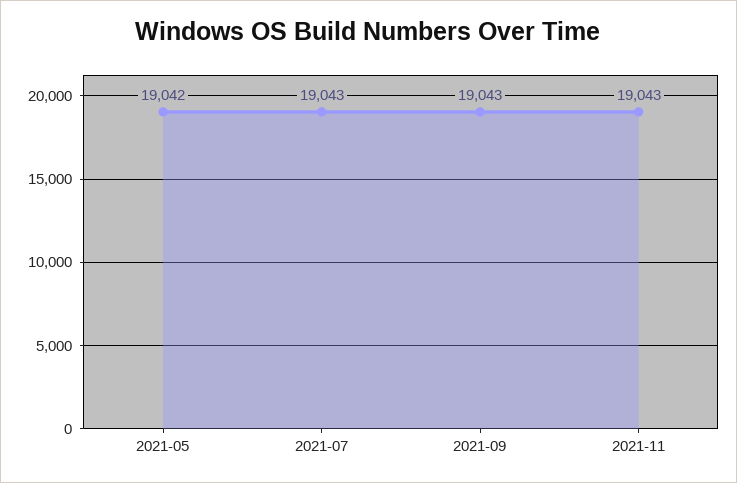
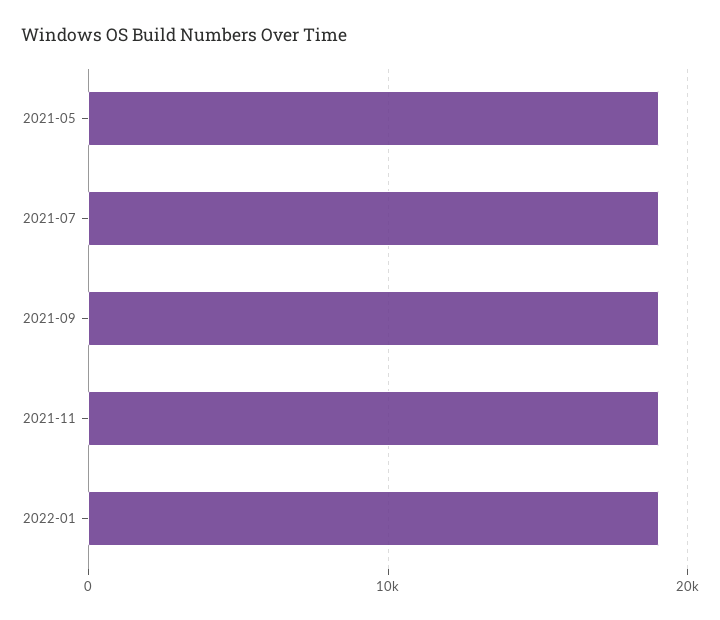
2022-01: none -> 19000

